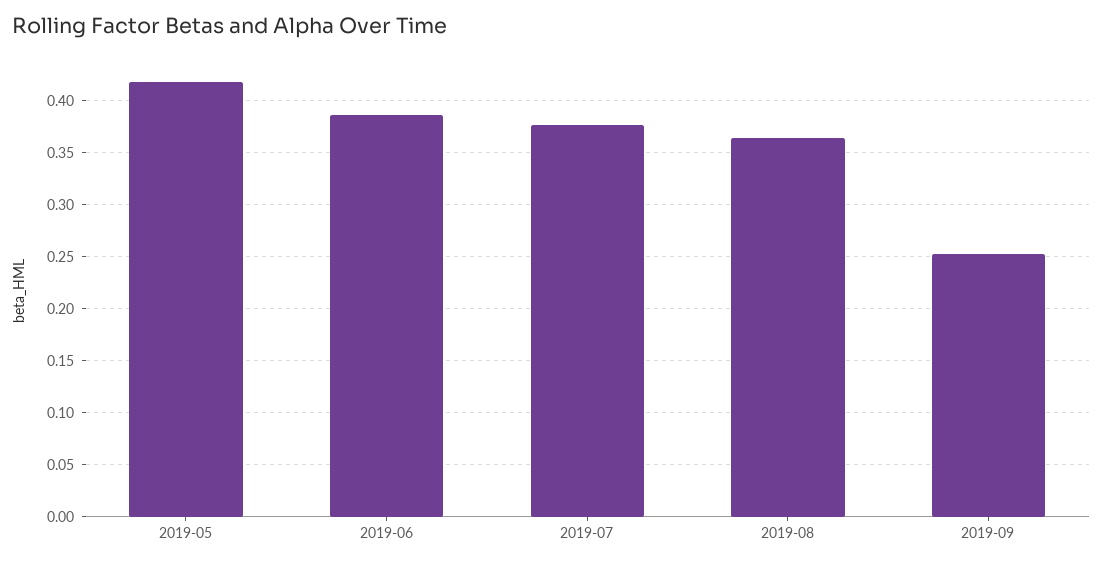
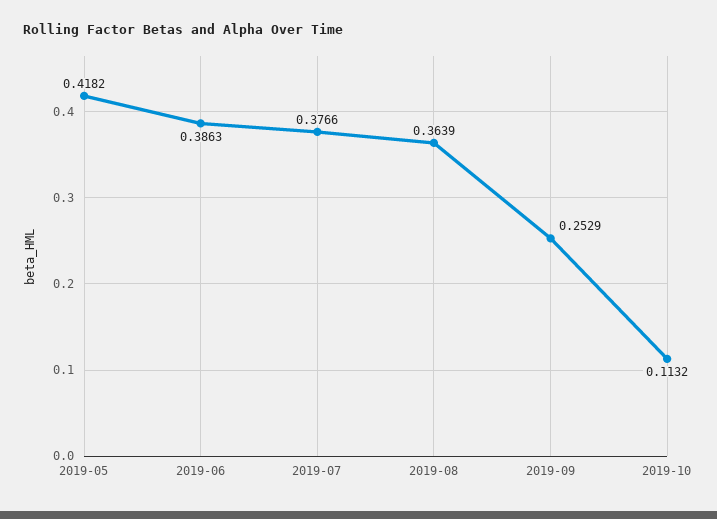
2019-10: none -> 0.1132

